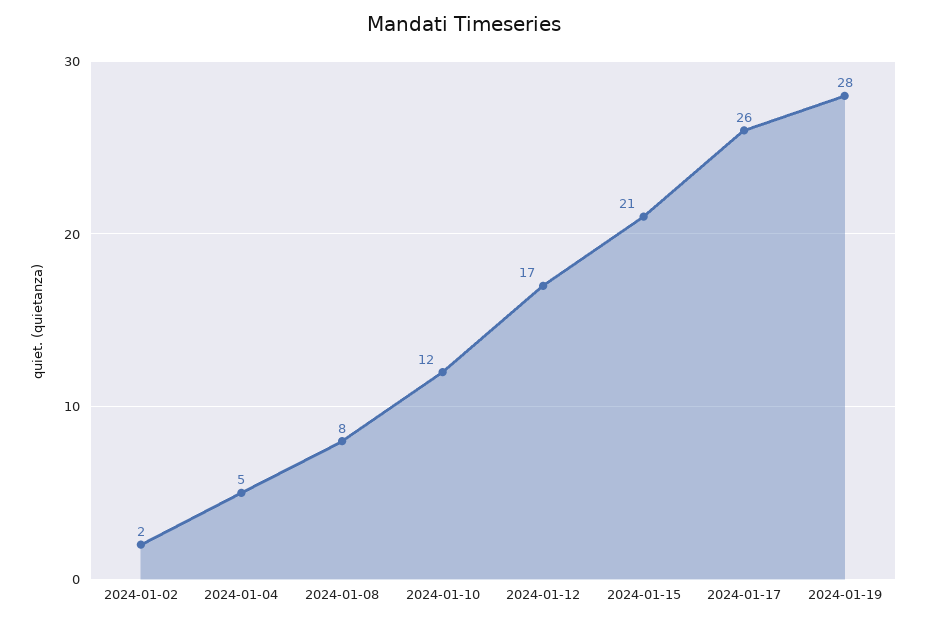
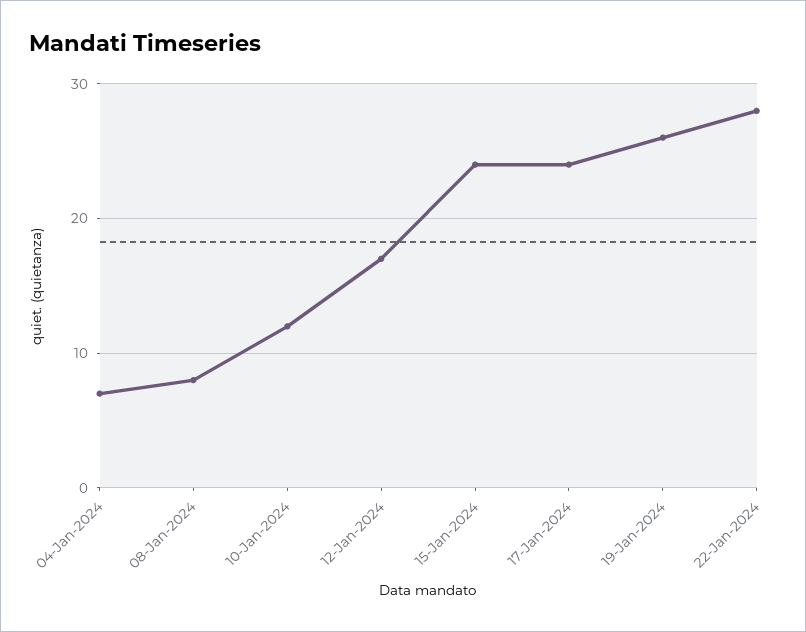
2024-01-02: 2 -> none
2024-01-04: 5 -> 7
2024-01-15: 21 -> 24
2024-01-17: 26 -> 24
2024-01-19: 28 -> 26
22-Jan-2024: none -> 28

